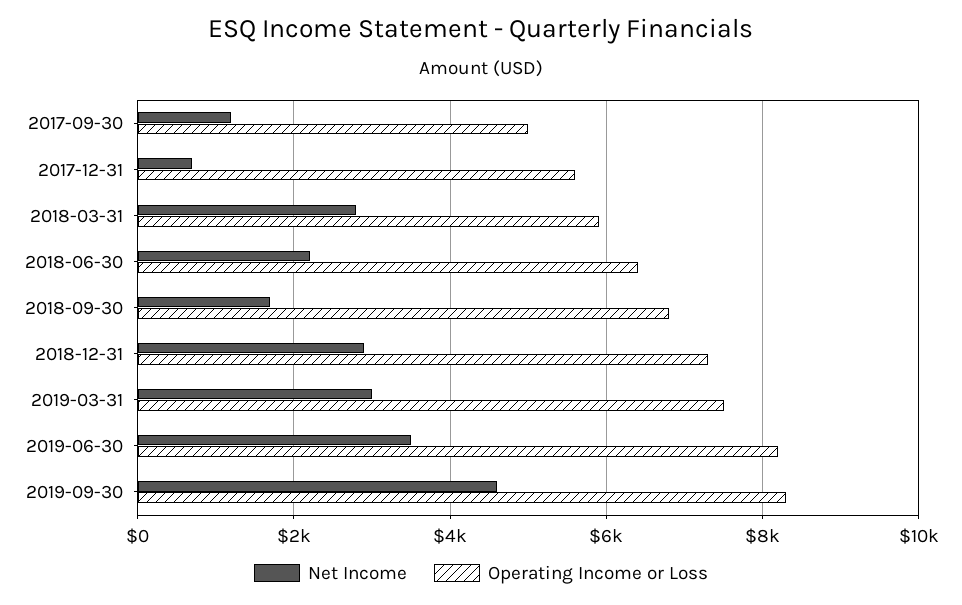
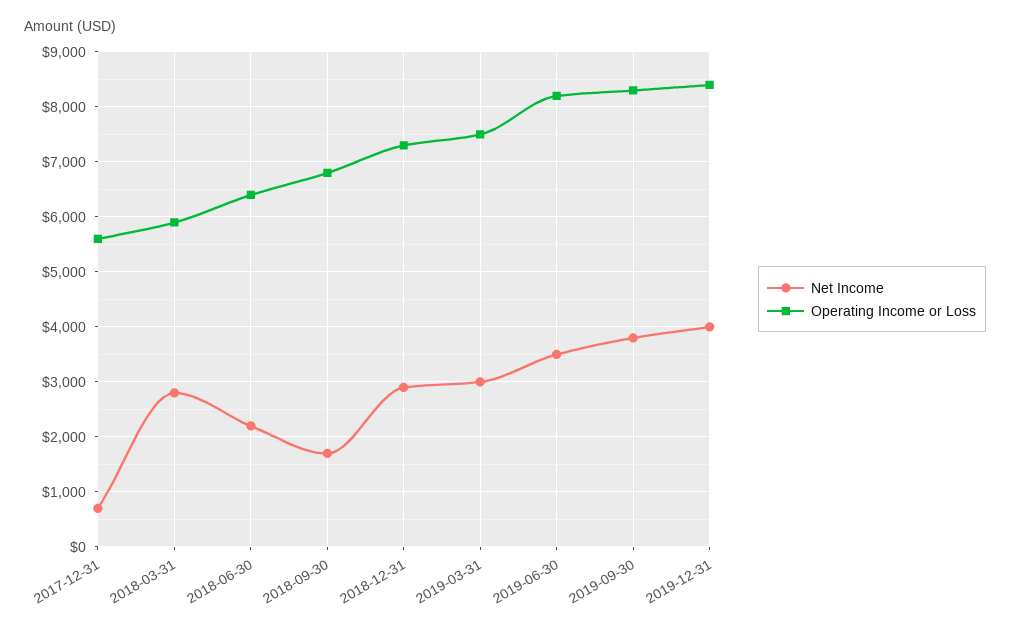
Net Income, 2017-09-30: 1200 -> none
Operating Income or Loss, 2017-09-30: 5000 -> none
Net Income, 2019-09-30: 4600 -> 3800
Net Income, 2019-12-31: none -> 4000
Operating Income or Loss, 2019-12-31: none -> 8400

